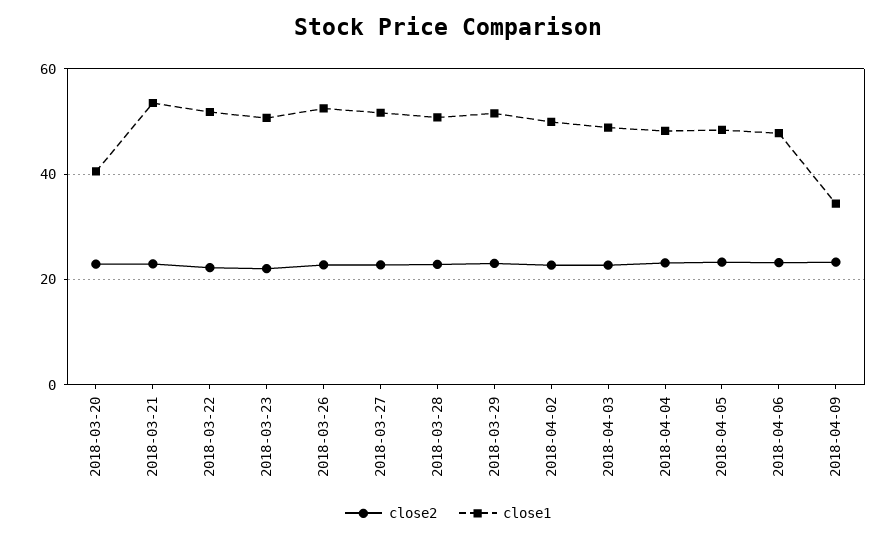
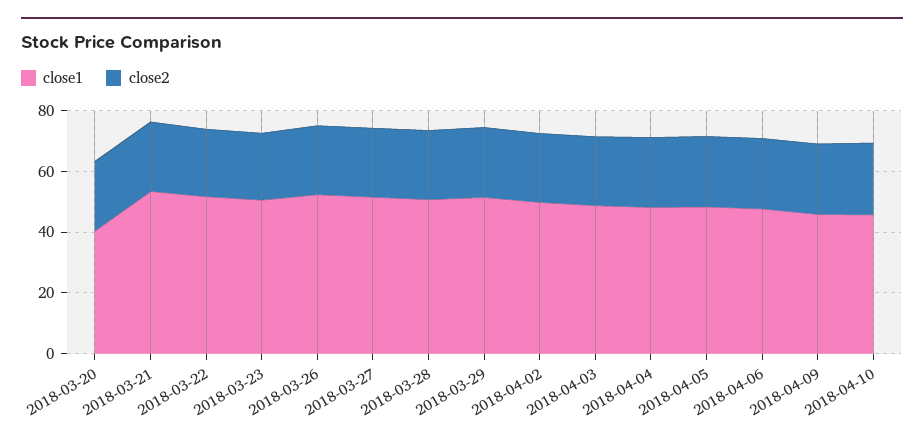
close1, 2018-04-09: 34 -> 45
close1, 2018-04-10: none -> 45
close2, 2018-04-10: none -> 25

